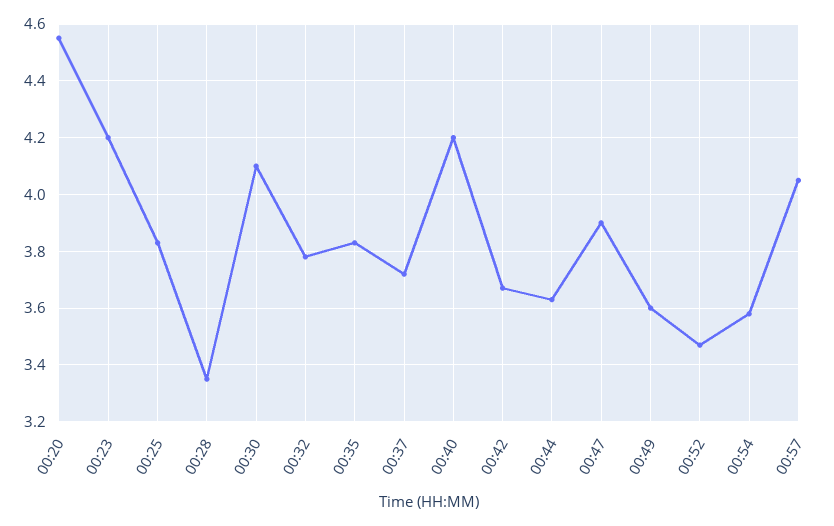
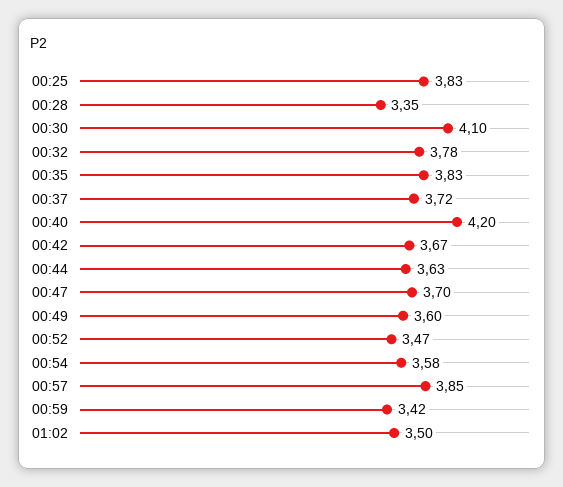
00:20: 4.55 -> none
00:23: 4.2 -> none
00:47: 3.9 -> 3.7
00:57: 4.05 -> 3.85
00:59: none -> 3.42
01:02: none -> 3.5

